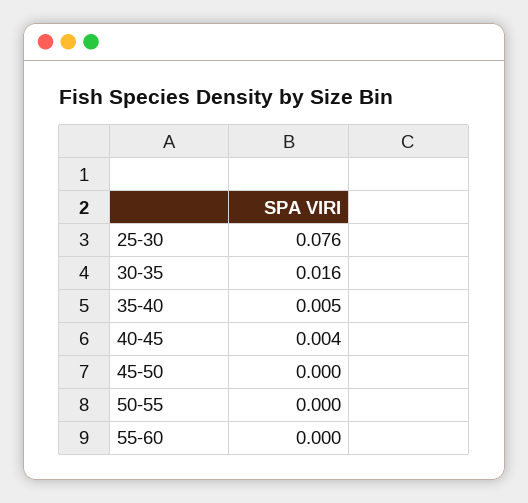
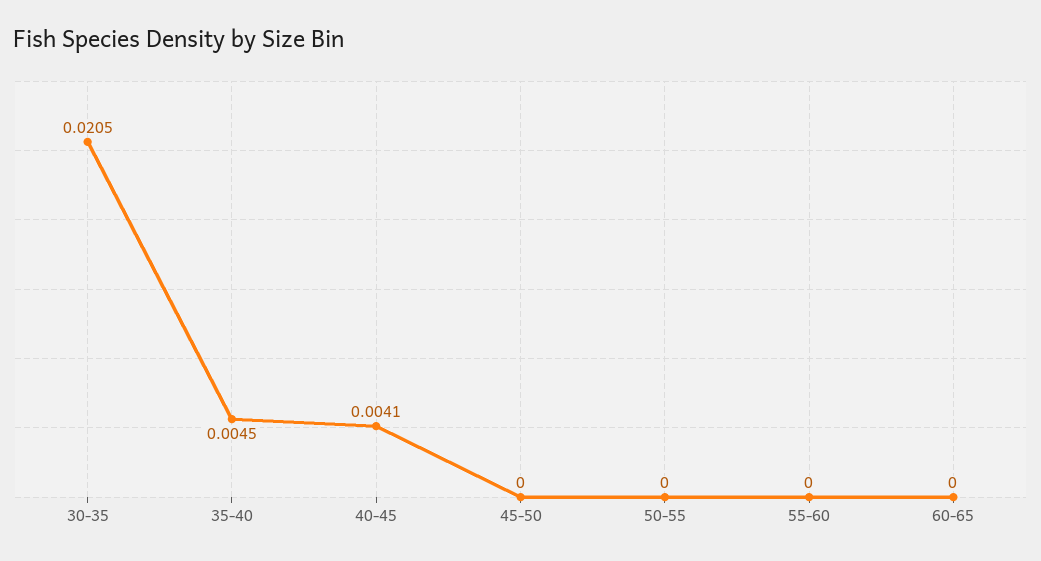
25-30: 0.076 -> none
30-35: 0.016 -> 0.0205
60-65: none -> 0

